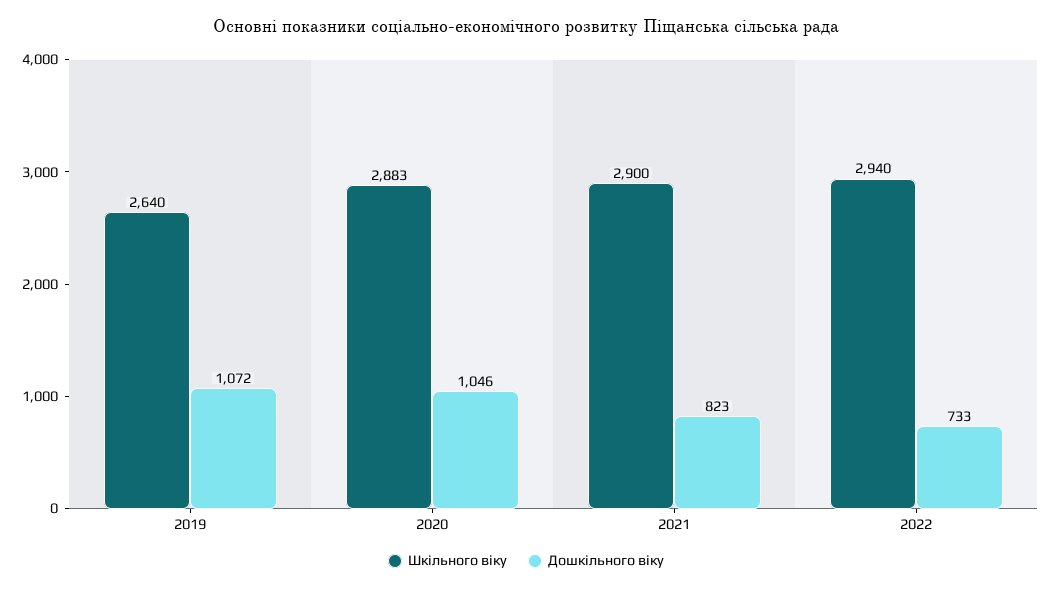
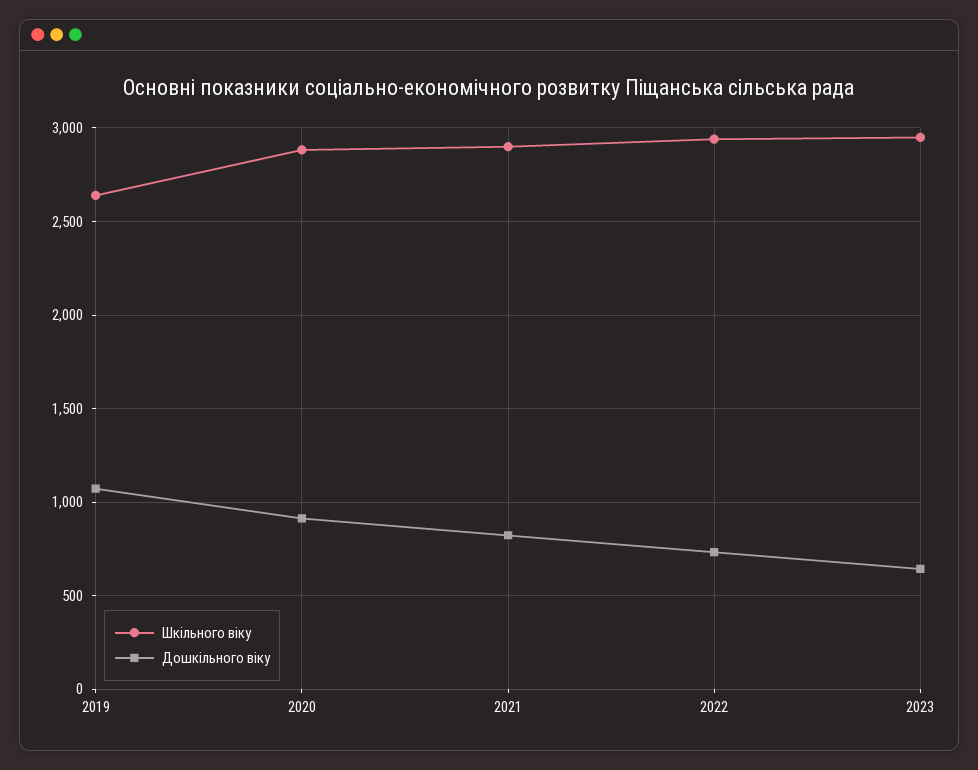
Дошкільного віку, 2020: 1046 -> 900
Шкільного віку, 2023: none -> 2950
Дошкільного віку, 2023: none -> 650

